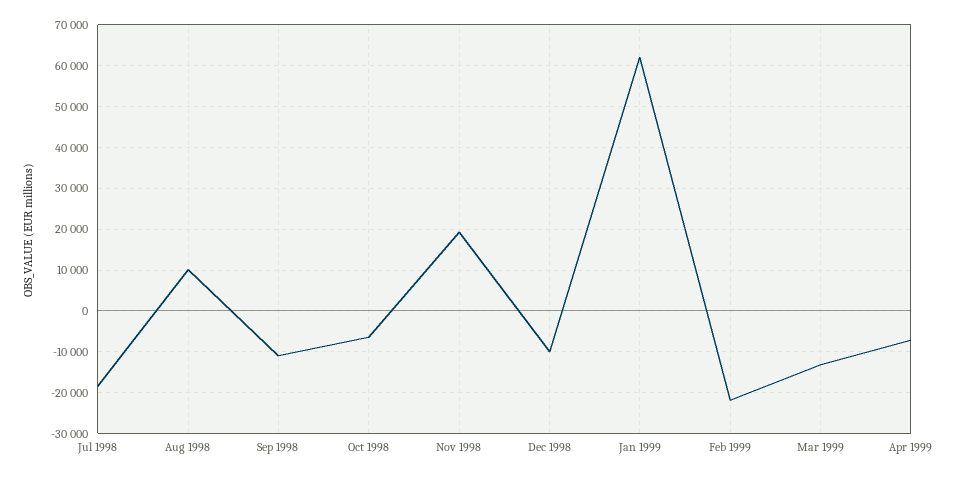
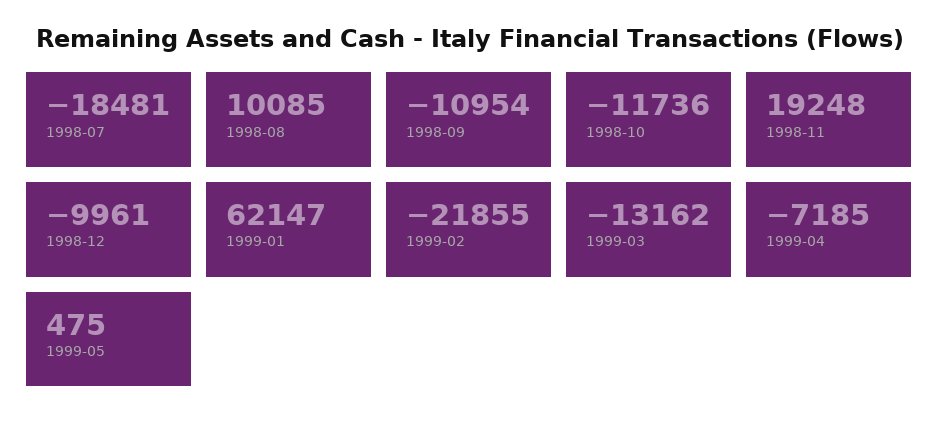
Oct 1998: -6000 -> -11736
1999-05: none -> 475

